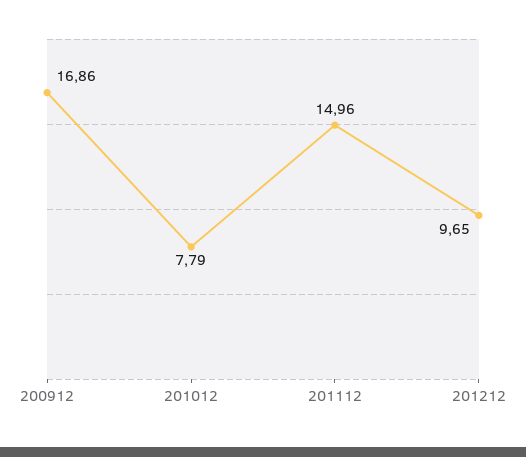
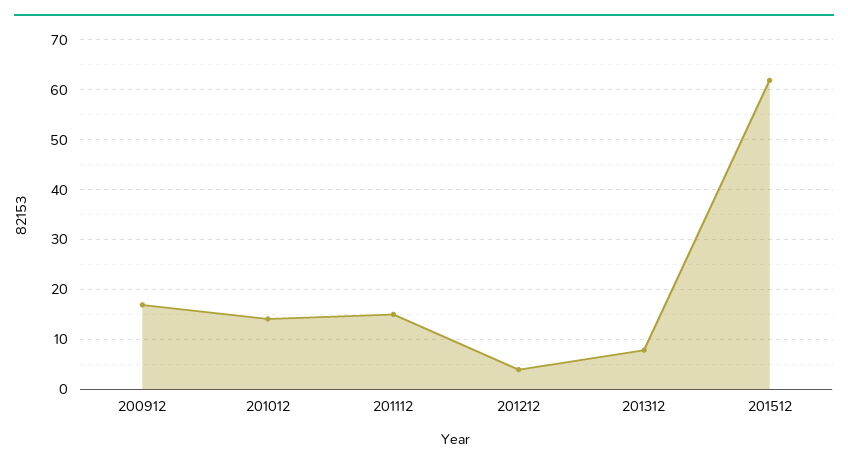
201012: 7.79 -> 14
201212: 9.65 -> 4
201312: none -> 8
201512: none -> 62

